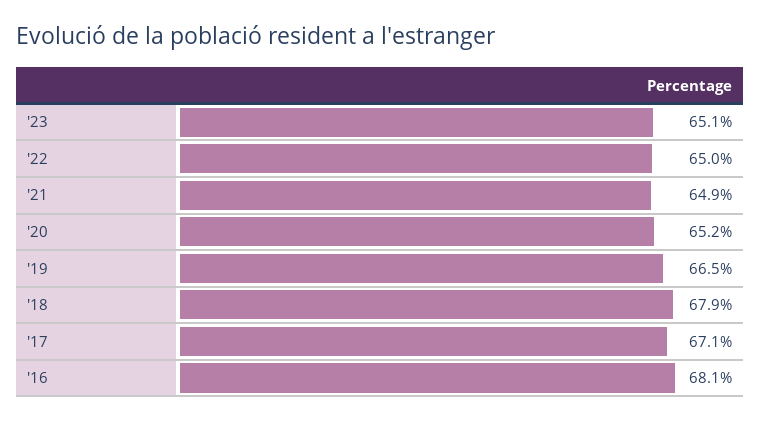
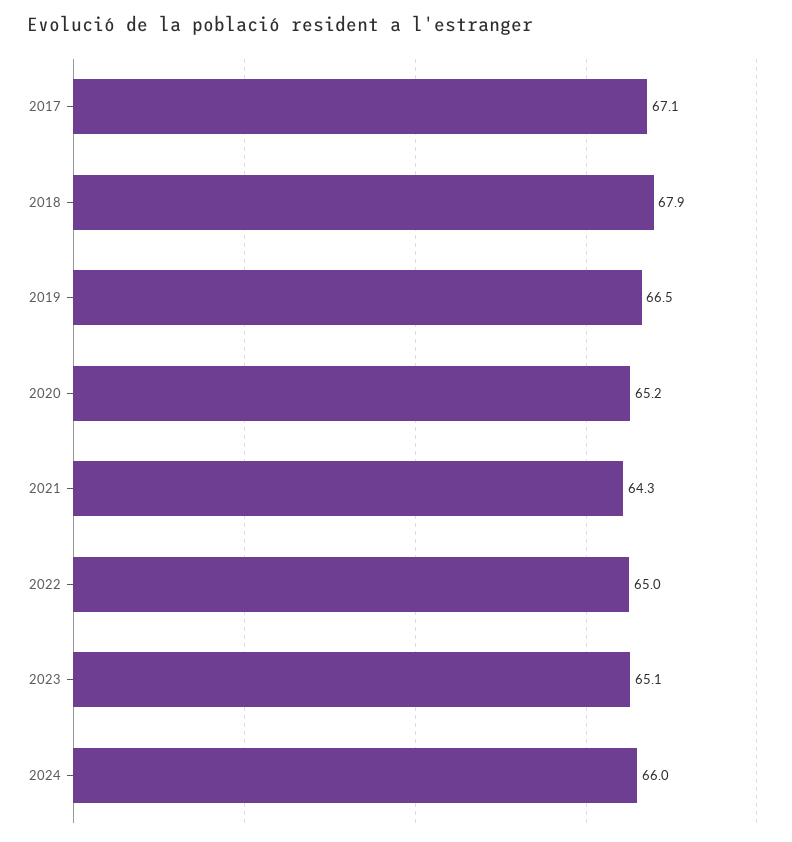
'21: 64.9 -> 64.3
'16: 68.1 -> none
2024: none -> 66

